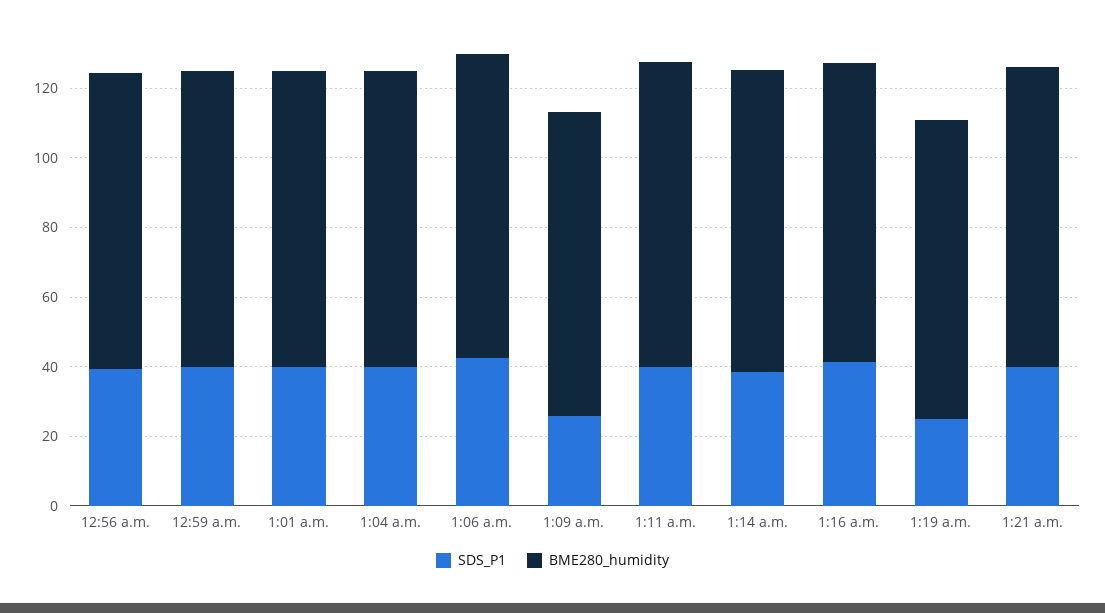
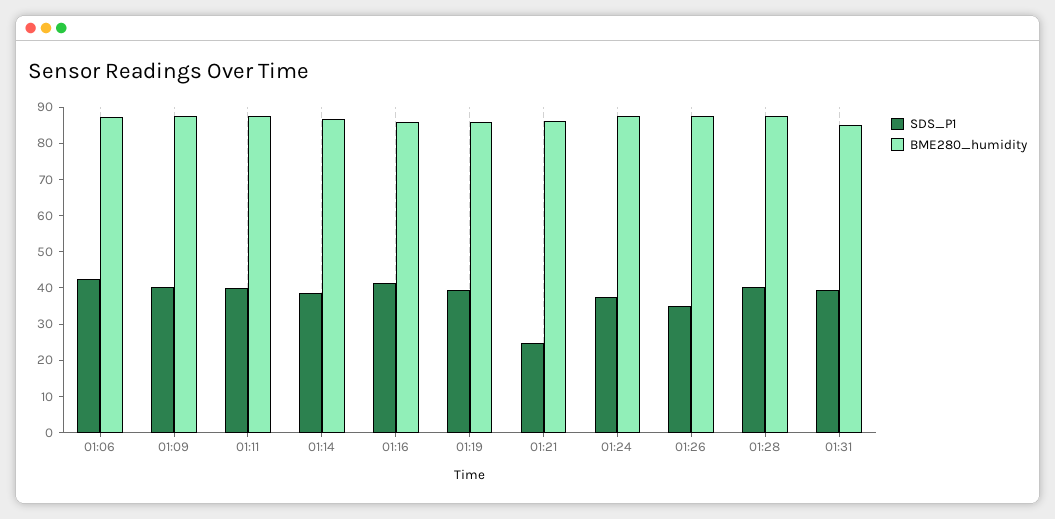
SDS_P1, 12:56 a.m.: 40 -> none
BME280_humidity, 12:56 a.m.: 85 -> none
SDS_P1, 12:59 a.m.: 40 -> none
BME280_humidity, 12:59 a.m.: 85 -> none
SDS_P1, 1:01 a.m.: 40 -> none
BME280_humidity, 1:01 a.m.: 85 -> none
SDS_P1, 1:04 a.m.: 40 -> none
BME280_humidity, 1:04 a.m.: 85 -> none
SDS_P1, 1:09 a.m.: 25 -> 40
SDS_P1, 1:19 a.m.: 25 -> 40
SDS_P1, 1:21 a.m.: 40 -> 25
SDS_P1, 01:24: none -> 37.5
BME280_humidity, 01:24: none -> 87.5
SDS_P1, 01:26: none -> 35
BME280_humidity, 01:26: none -> 87.5
SDS_P1, 01:28: none -> 40
BME280_humidity, 01:28: none -> 87.5
SDS_P1, 01:31: none -> 40
BME280_humidity, 01:31: none -> 85

